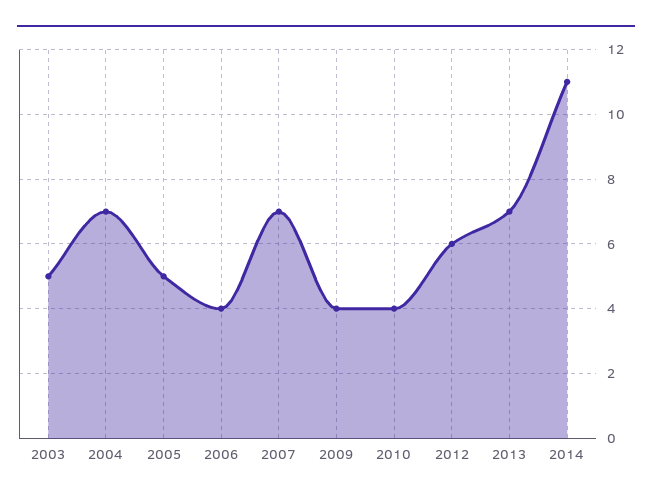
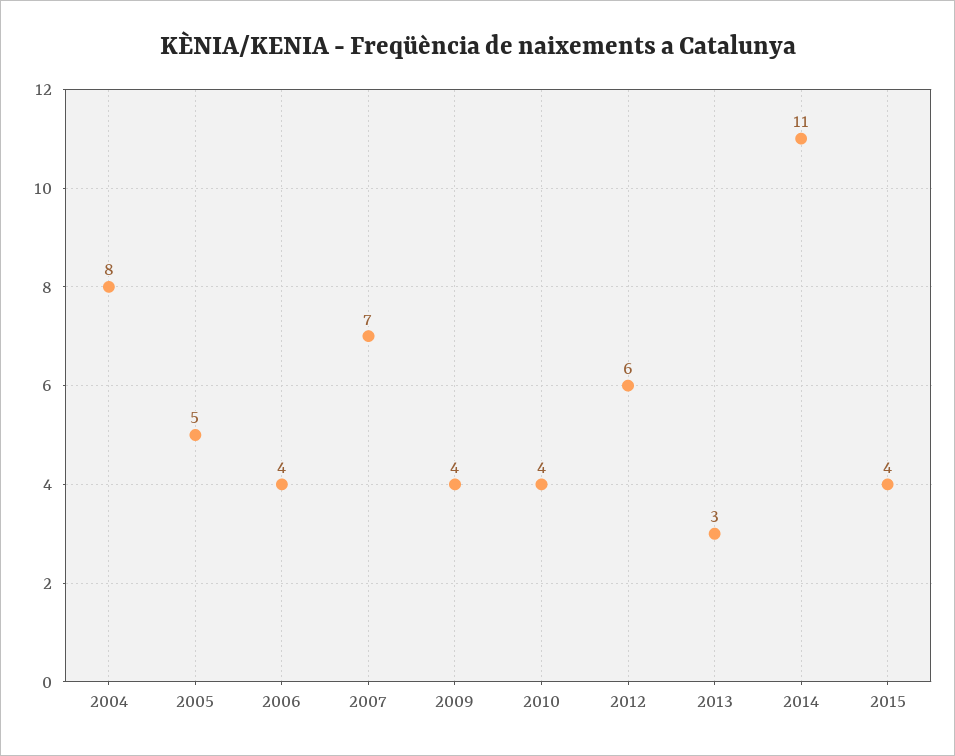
2003: 5 -> none
2004: 7 -> 8
2013: 7 -> 3
2015: none -> 4

